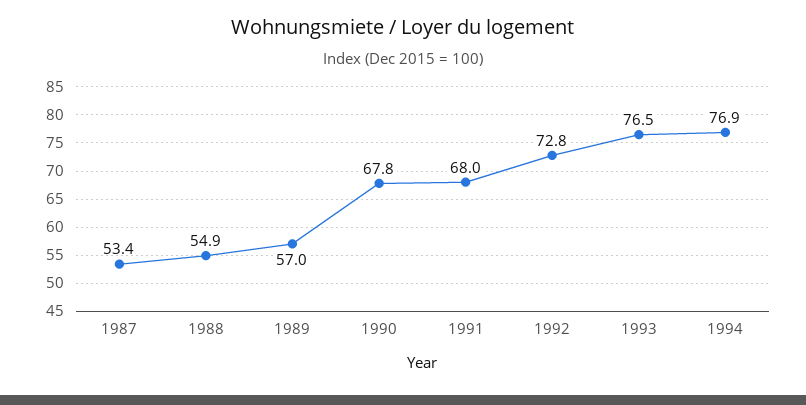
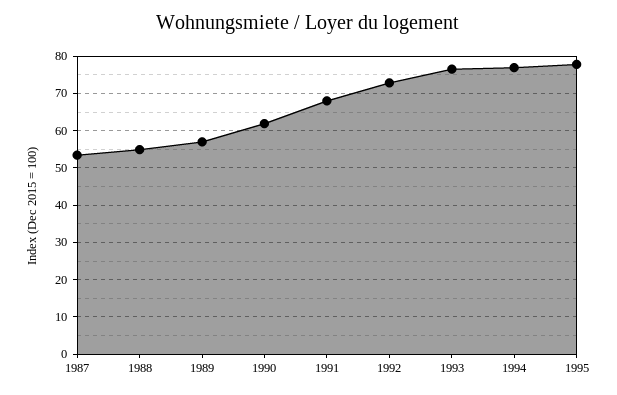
1990: 67.8 -> 62
1995: none -> 78

